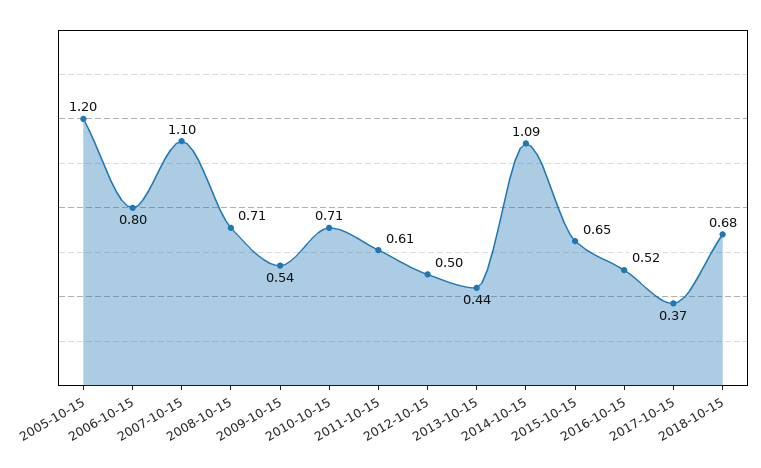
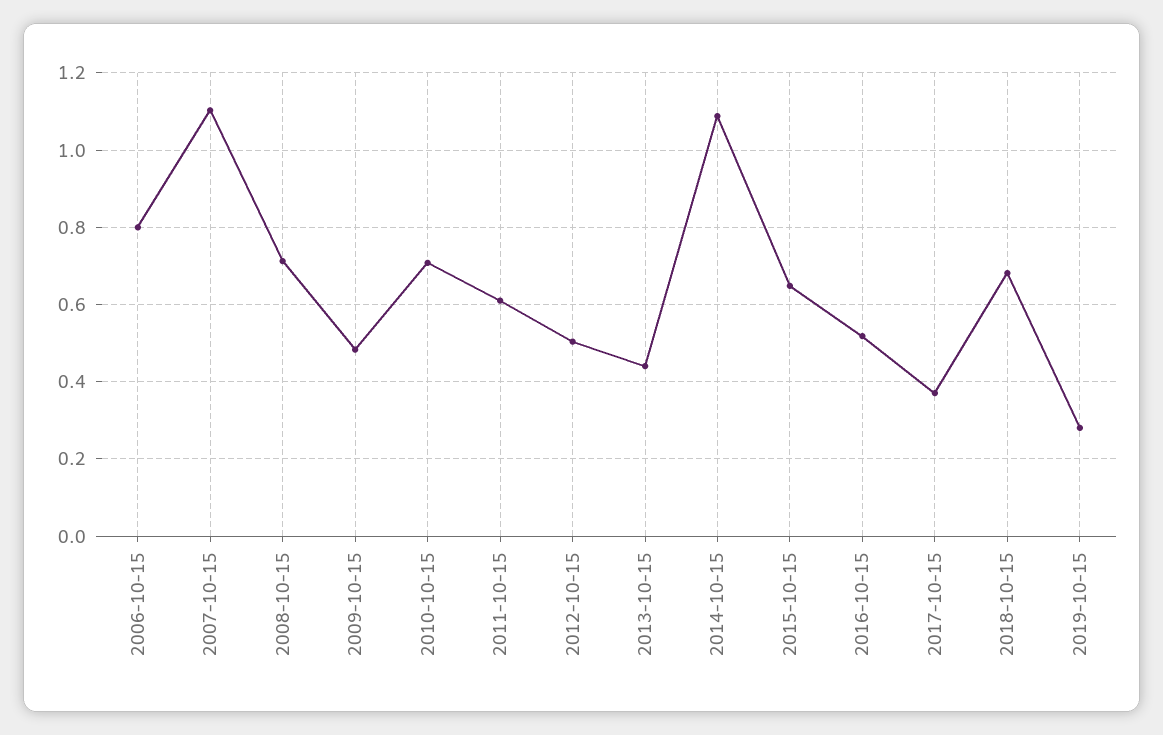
2005-10-15: 1.2 -> none
2009-10-15: 0.54 -> 0.48
2019-10-15: none -> 0.28

